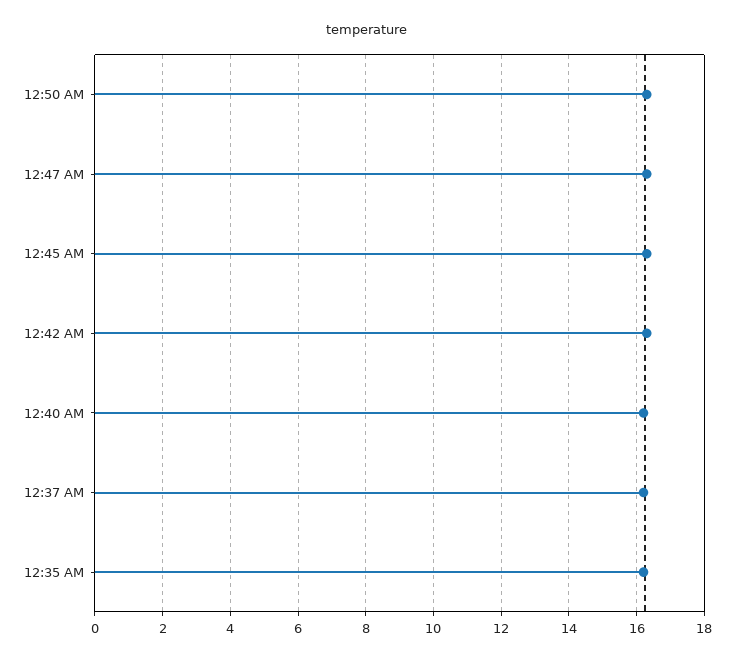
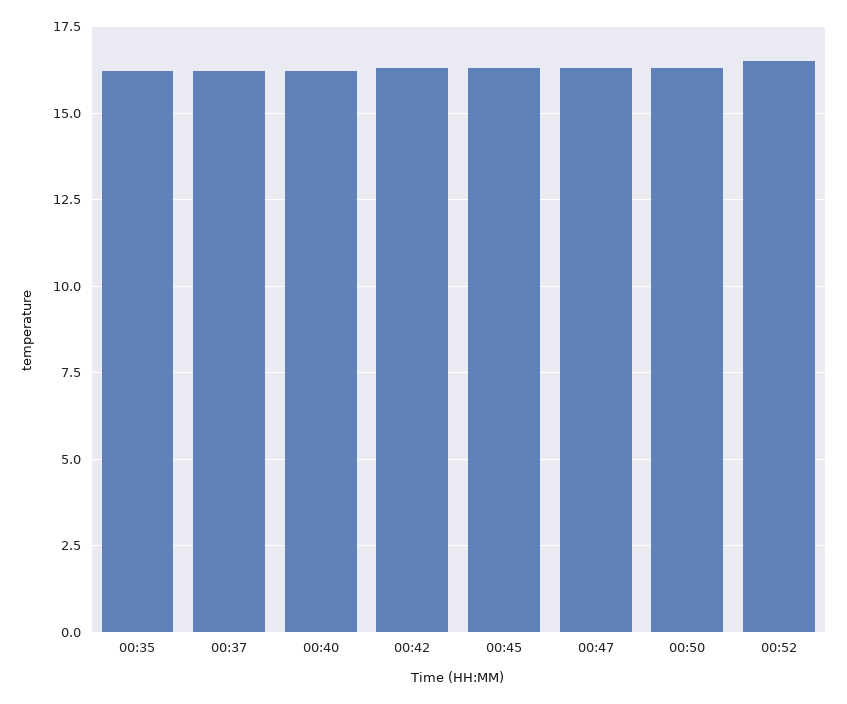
00:52: none -> 16.5

